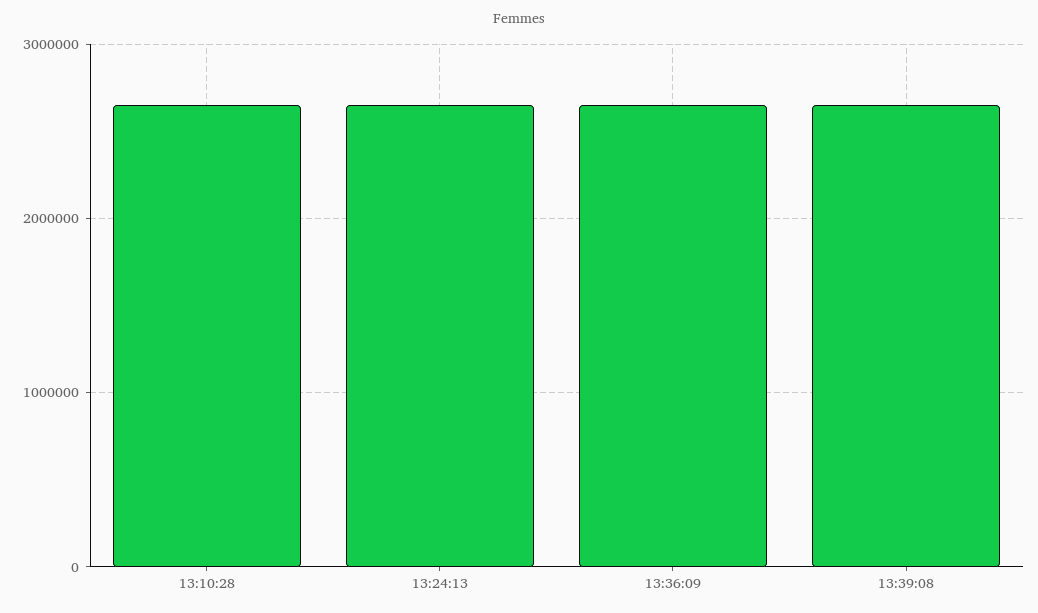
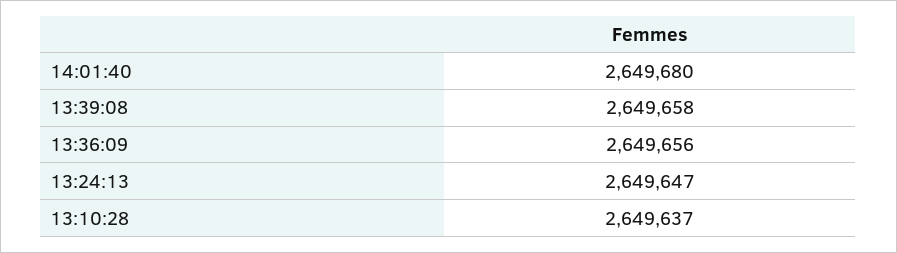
14:01:40: none -> 2649680

